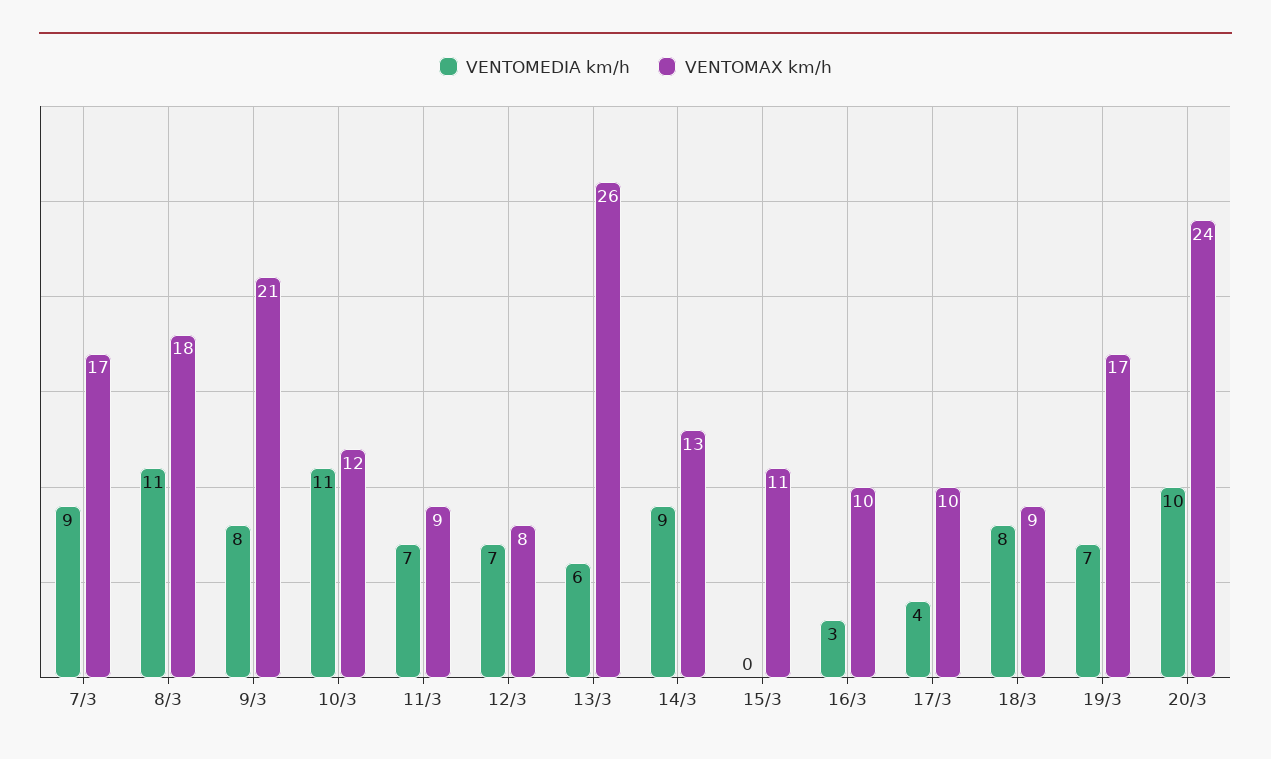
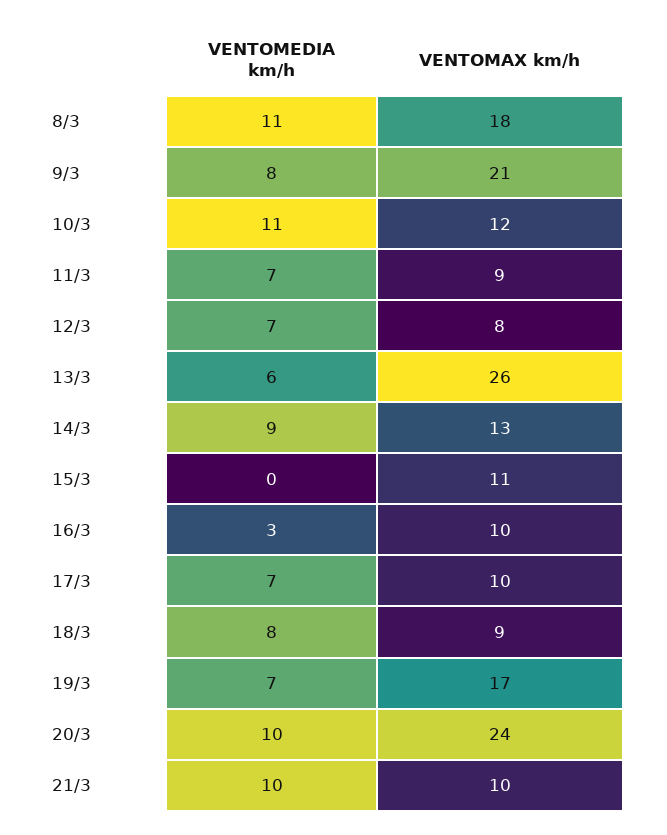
VENTOMEDIA km/h, 7/3: 9 -> none
VENTOMAX km/h, 7/3: 17 -> none
VENTOMEDIA km/h, 17/3: 4 -> 7
VENTOMEDIA km/h, 21/3: none -> 10
VENTOMAX km/h, 21/3: none -> 10

